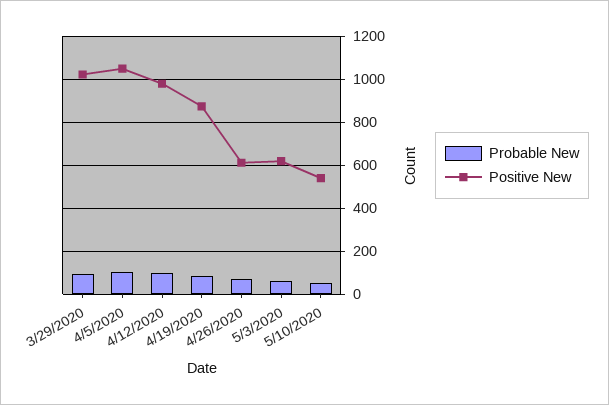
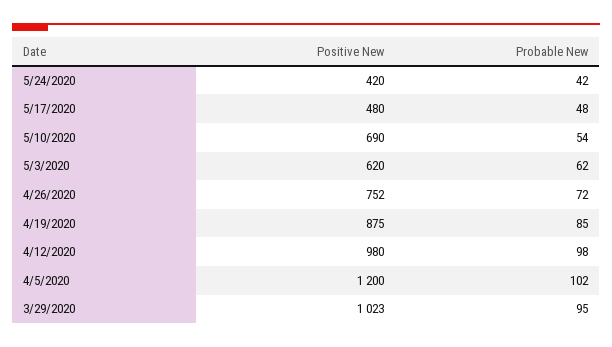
Positive New, 4/5/2020: 1050 -> 1200
Positive New, 4/26/2020: 600 -> 752
Positive New, 5/10/2020: 550 -> 690
Positive New, 5/24/2020: none -> 420
Probable New, 5/24/2020: none -> 42
Positive New, 5/17/2020: none -> 480
Probable New, 5/17/2020: none -> 48

